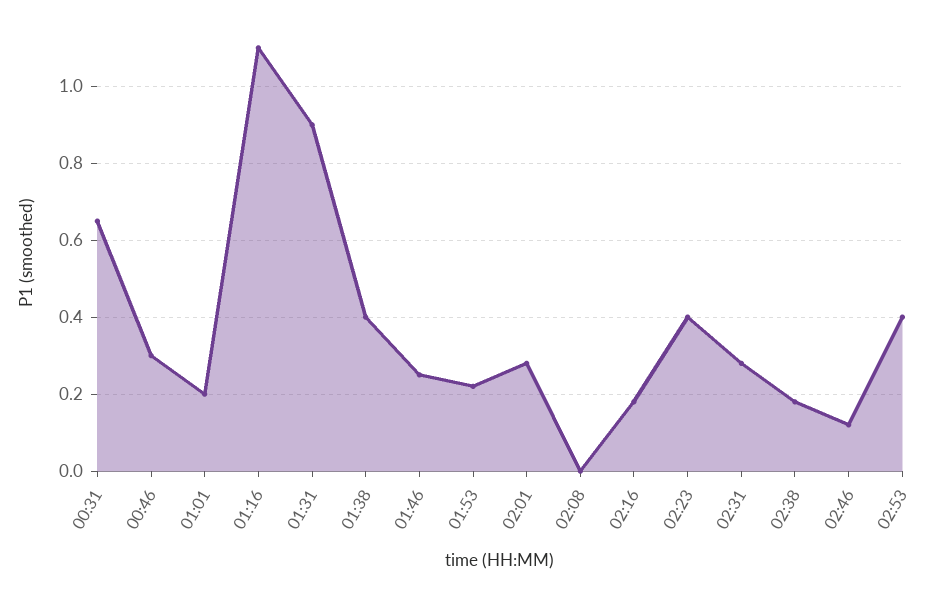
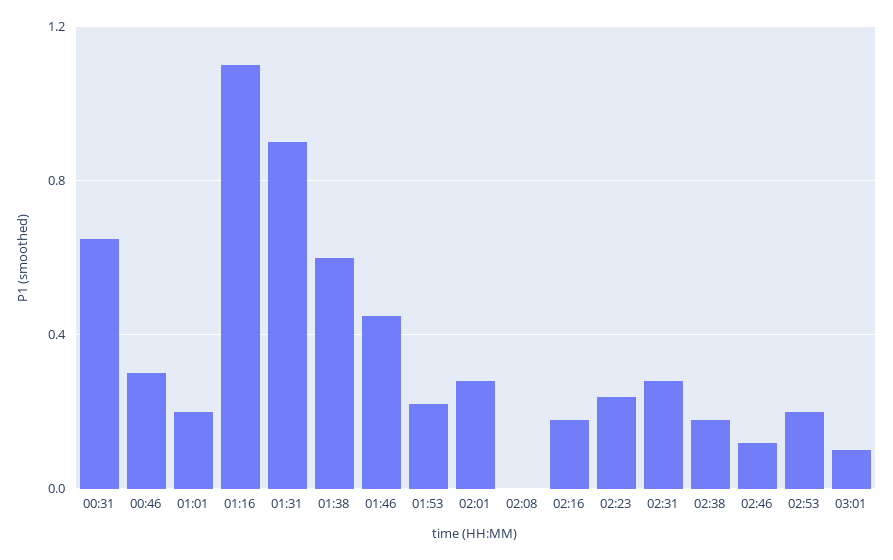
01:38: 0.4 -> 0.6
01:46: 0.25 -> 0.45
02:23: 0.4 -> 0.25
02:53: 0.4 -> 0.2
03:01: none -> 0.1

